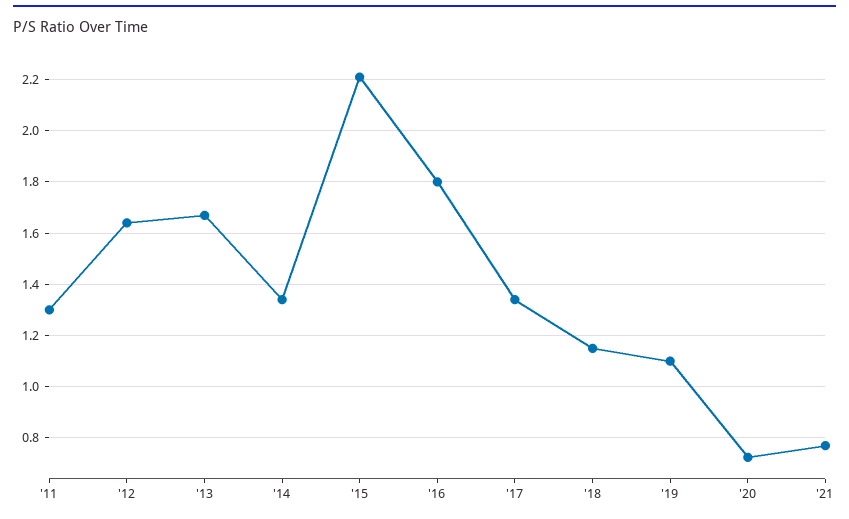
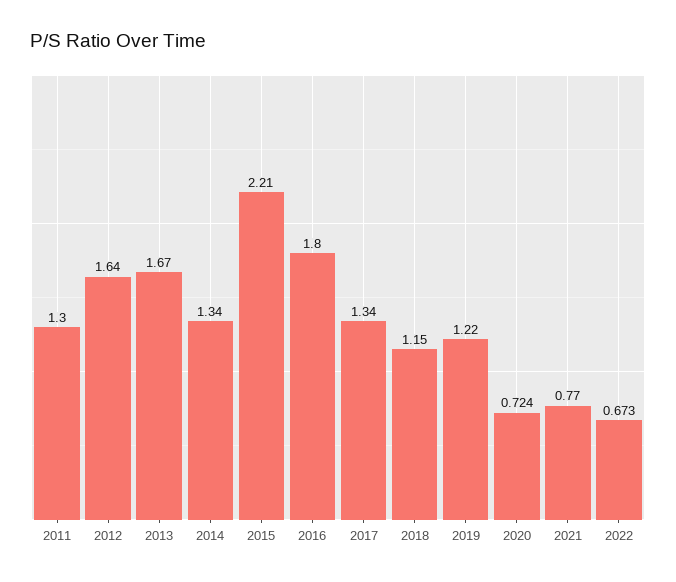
'19: 1.1 -> 1.22
2022: none -> 0.673

